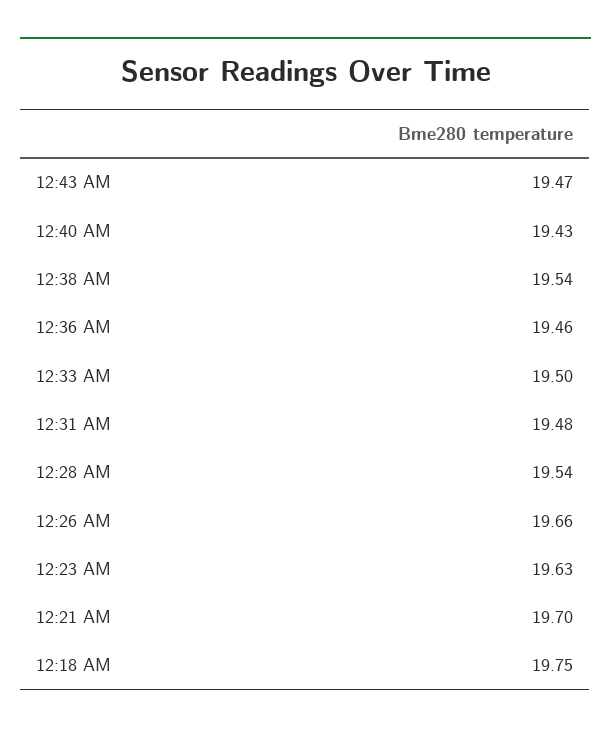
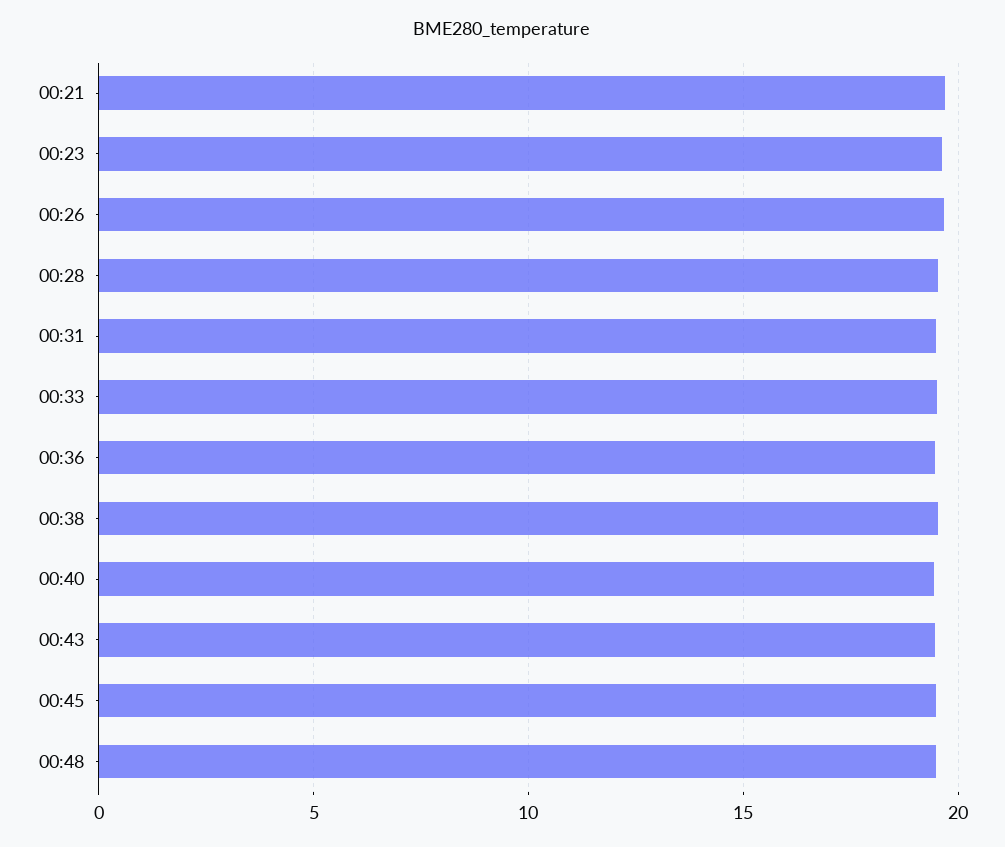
12:18 AM: 19.75 -> none
00:45: none -> 19.5
00:48: none -> 19.5

